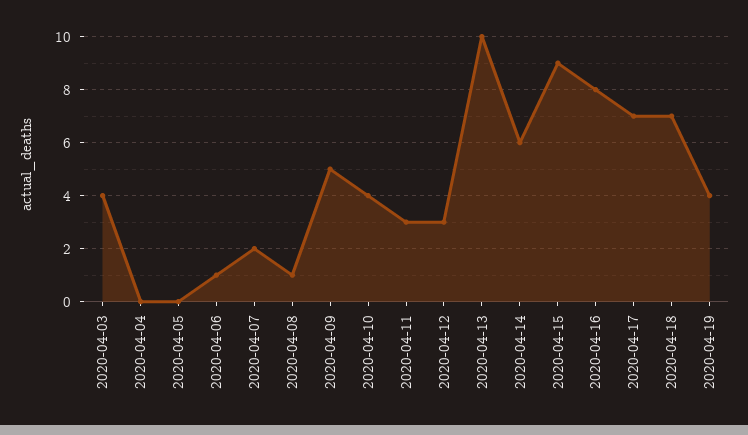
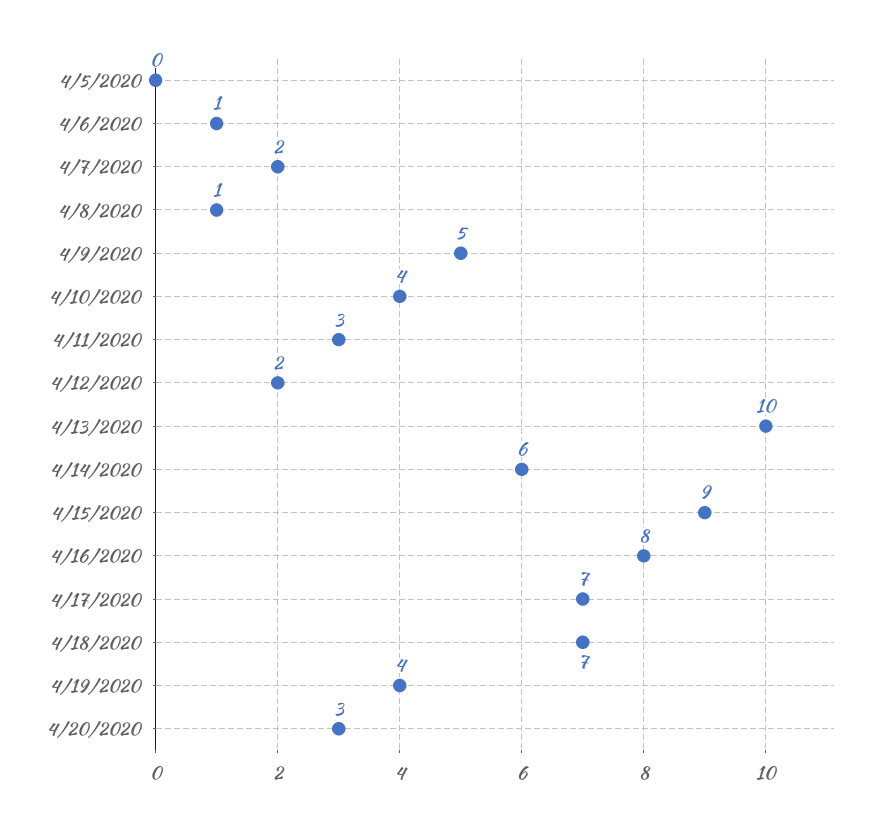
2020-04-03: 4 -> none
2020-04-04: 0 -> none
2020-04-12: 3 -> 2
4/20/2020: none -> 3

